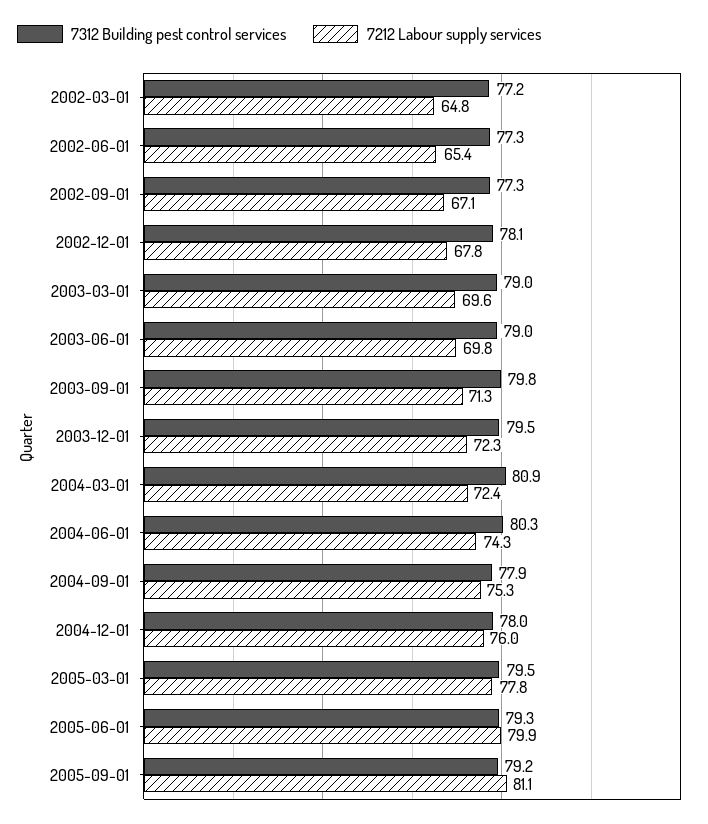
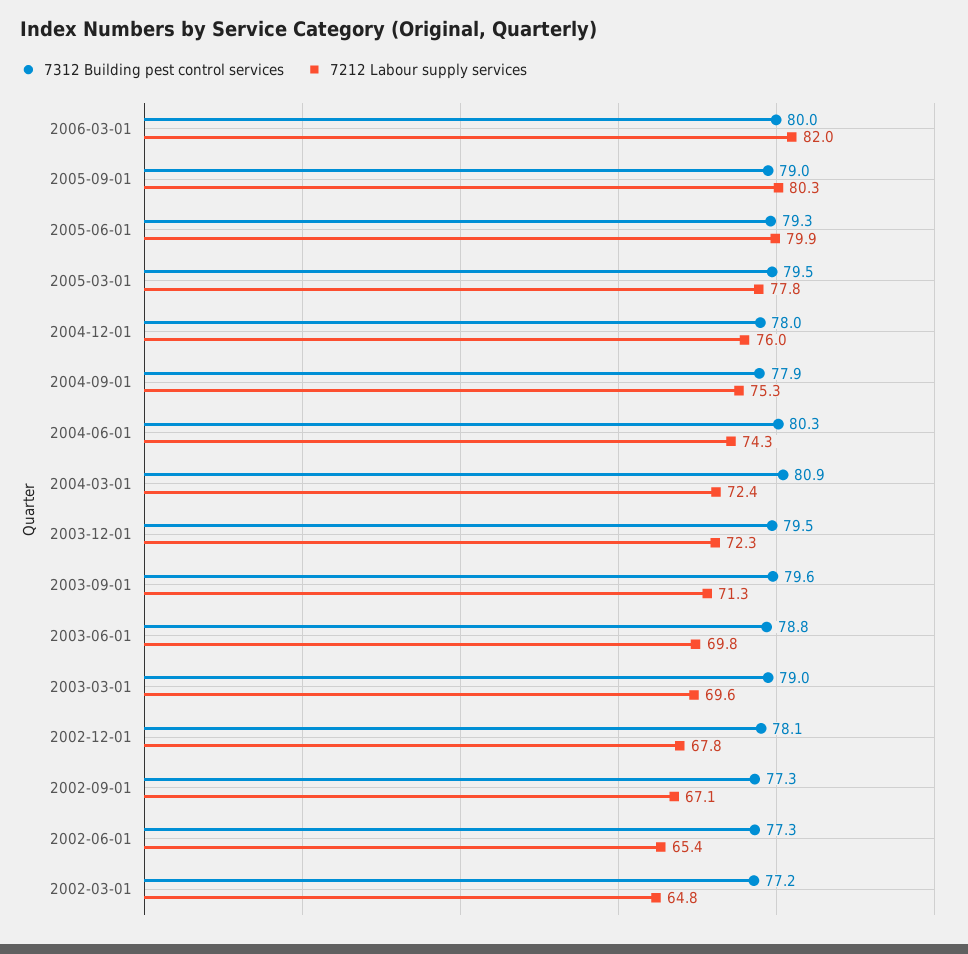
7312 Building pest control services, 2003-06-01: 79 -> 78.8
7312 Building pest control services, 2003-09-01: 79.8 -> 79.6
7312 Building pest control services, 2005-09-01: 79.2 -> 79
7212 Labour supply services, 2005-09-01: 81.1 -> 80.3
7312 Building pest control services, 2006-03-01: none -> 80
7212 Labour supply services, 2006-03-01: none -> 82

